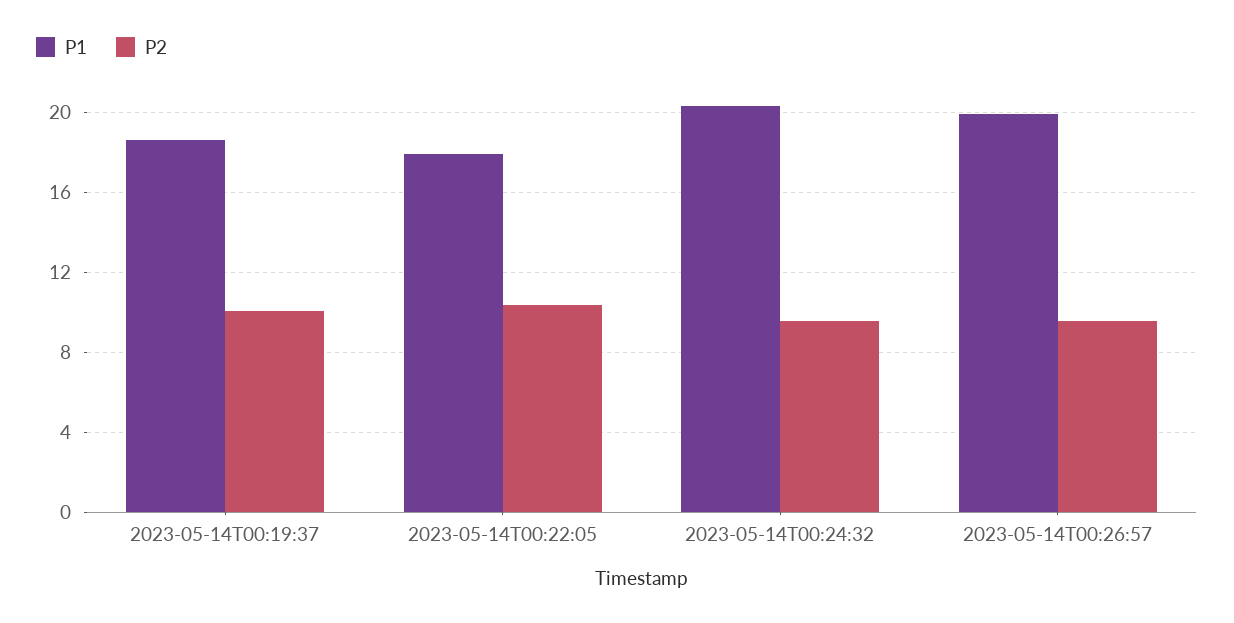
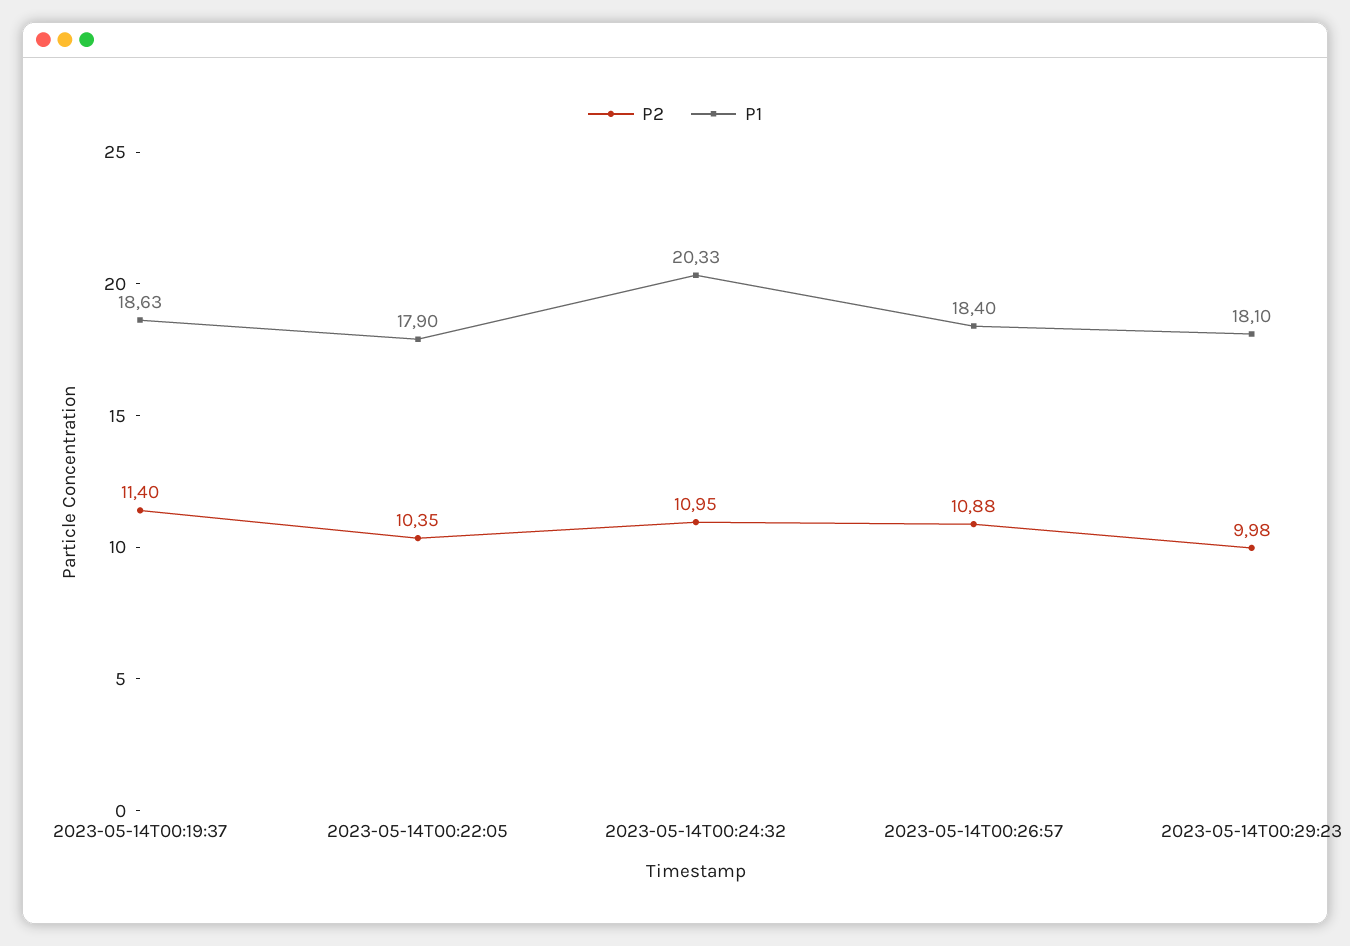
P2, 2023-05-14T00:19:37: 10 -> 11.4
P2, 2023-05-14T00:24:32: 9.5 -> 10.95
P1, 2023-05-14T00:26:57: 20 -> 18.4
P2, 2023-05-14T00:26:57: 9.5 -> 10.88
P2, 2023-05-14T00:29:23: none -> 9.98
P1, 2023-05-14T00:29:23: none -> 18.1

